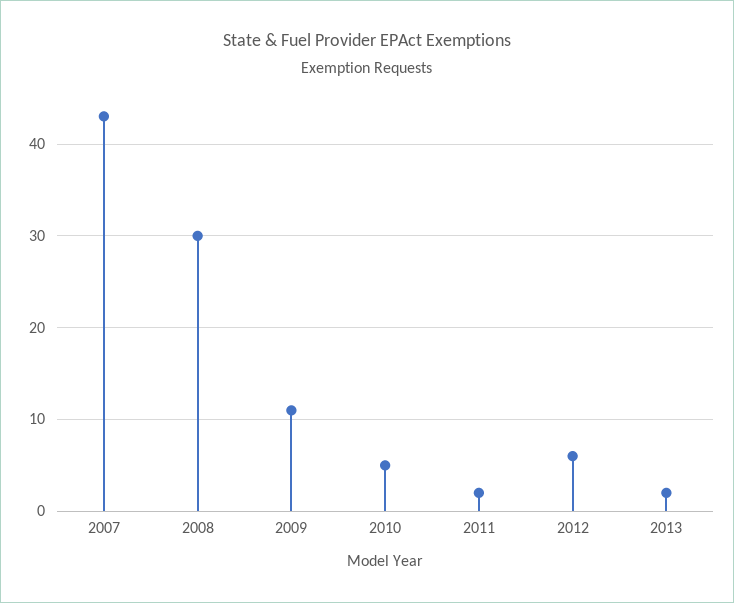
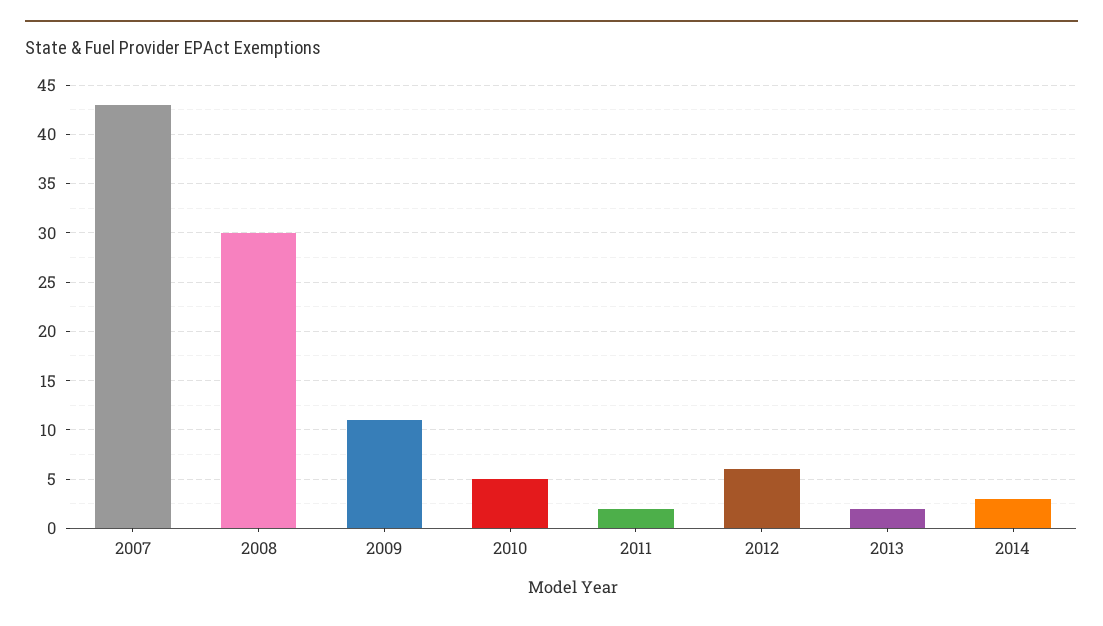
2014: none -> 3

